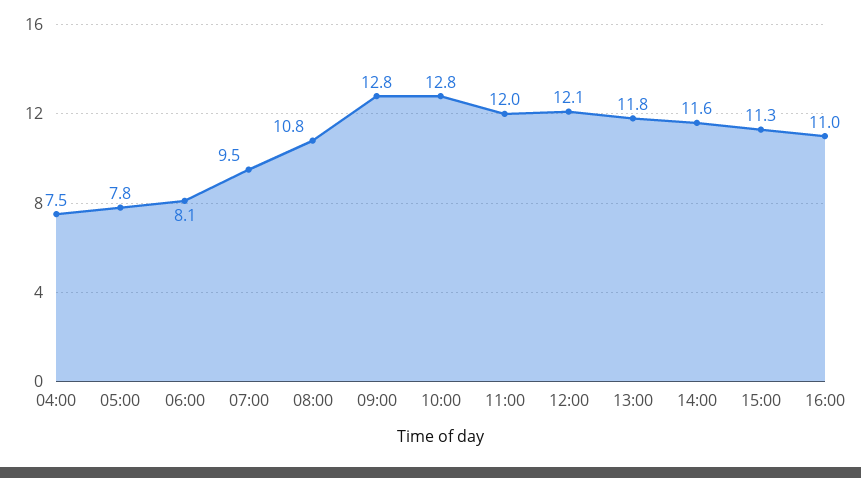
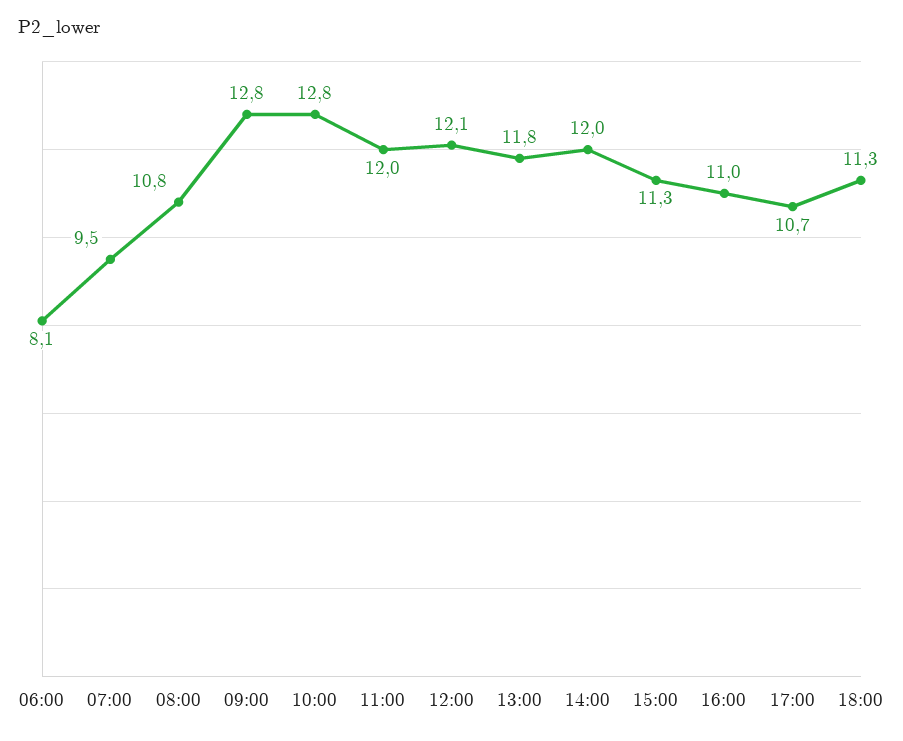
04:00: 7.5 -> none
05:00: 7.8 -> none
14:00: 11.6 -> 12
17:00: none -> 10.7
18:00: none -> 11.3

